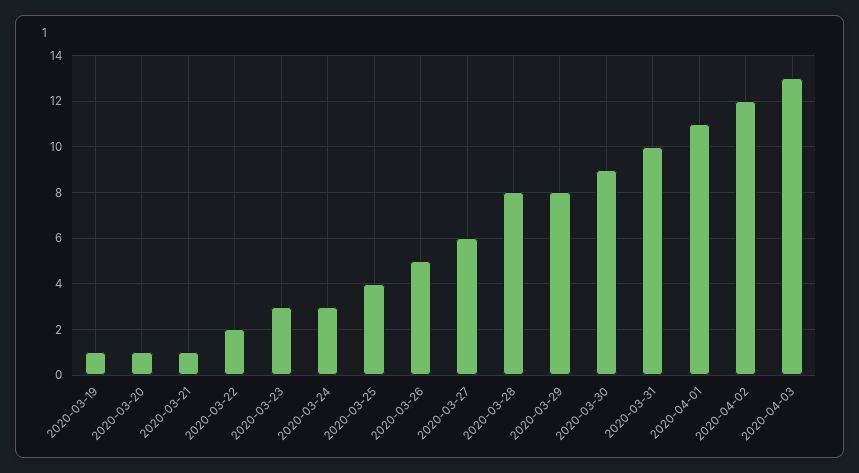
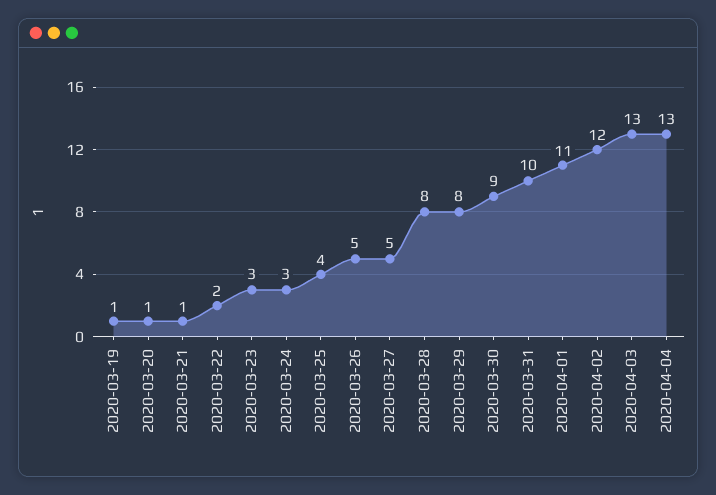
2020-03-27: 6 -> 5
2020-04-04: none -> 13

